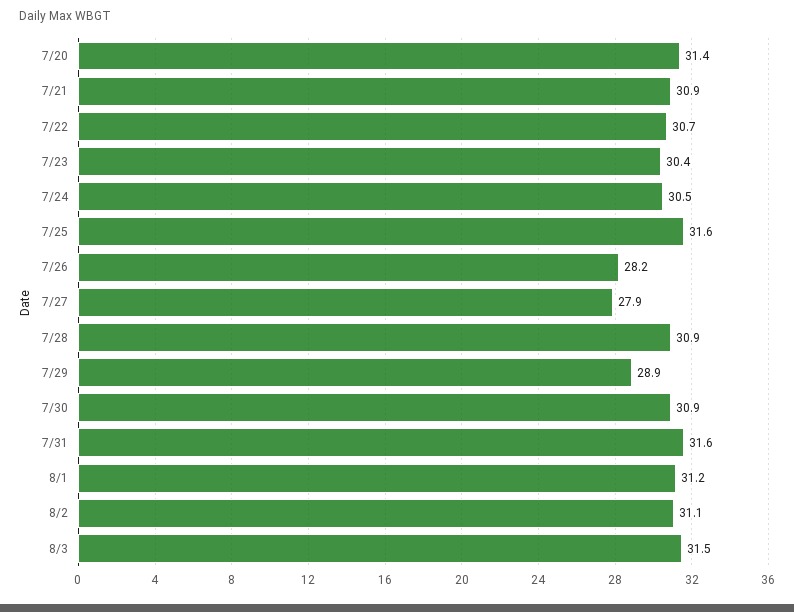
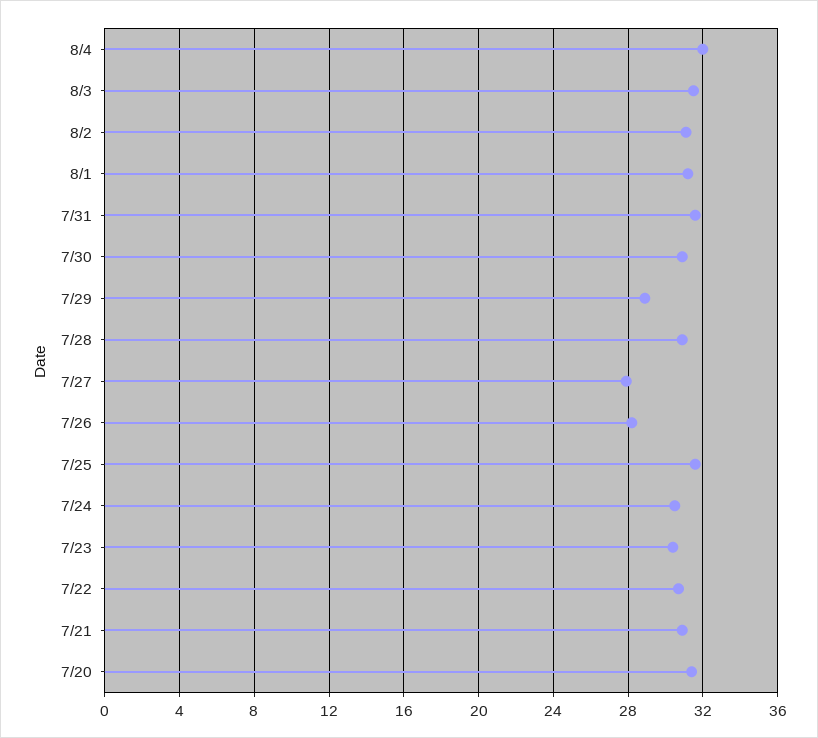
8/4: none -> 32

